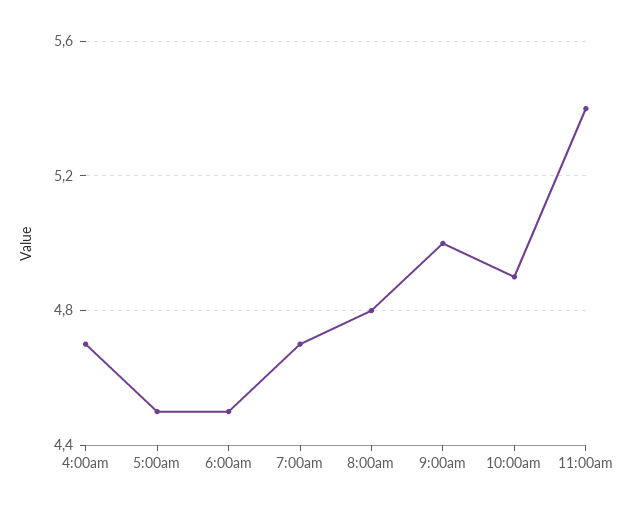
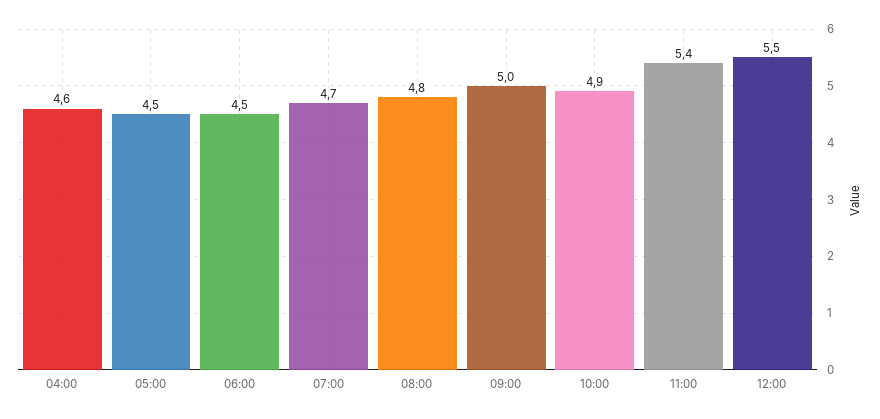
4:00am: 4.7 -> 4.6
12:00: none -> 5.5

